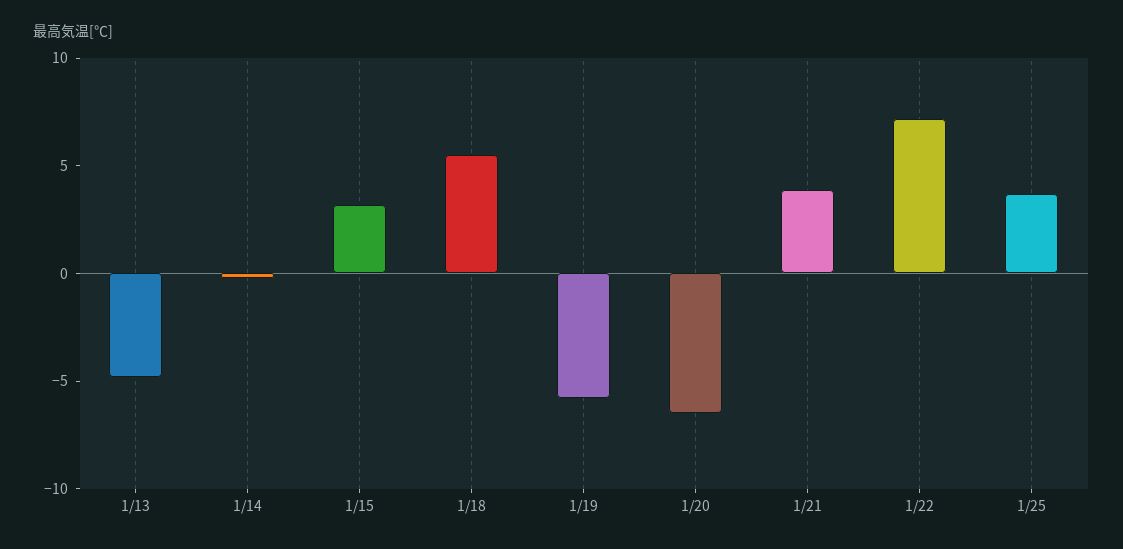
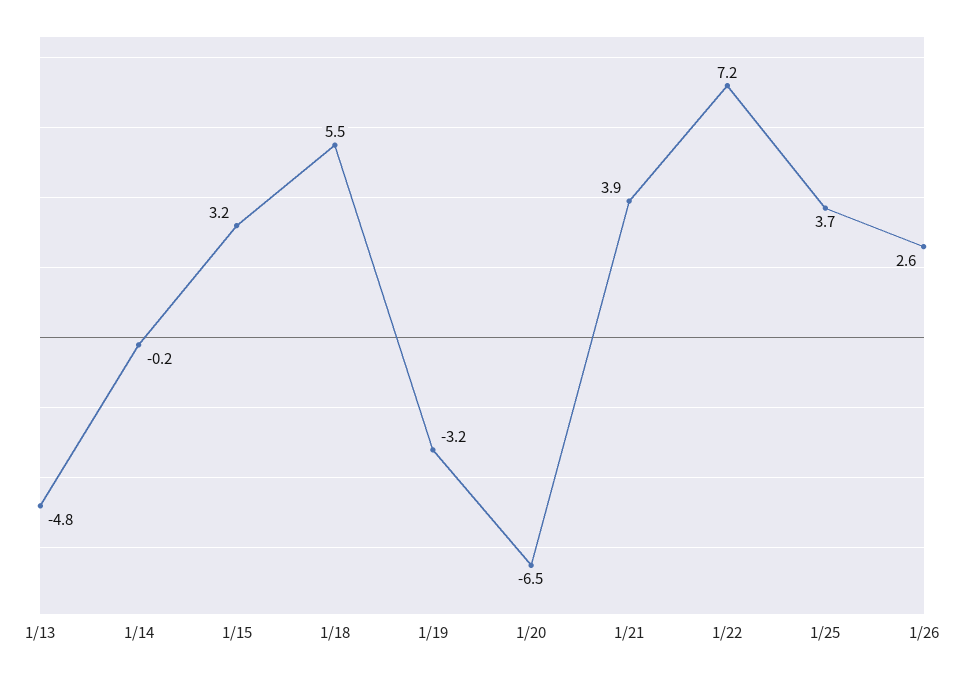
1/19: -6 -> -3.2
1/26: none -> 2.6

